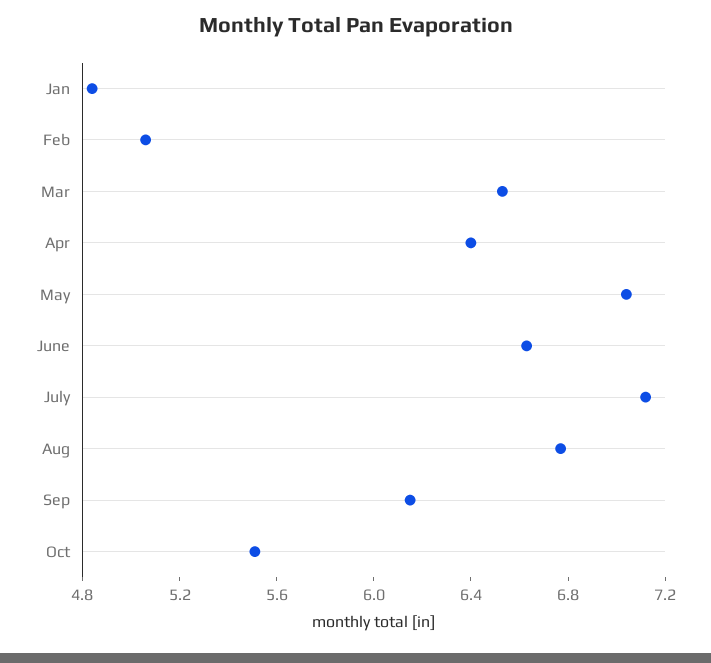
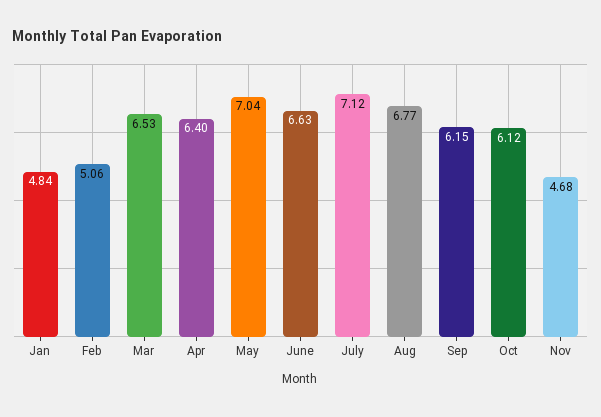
Oct: 5.5 -> 6.12
Nov: none -> 4.68

